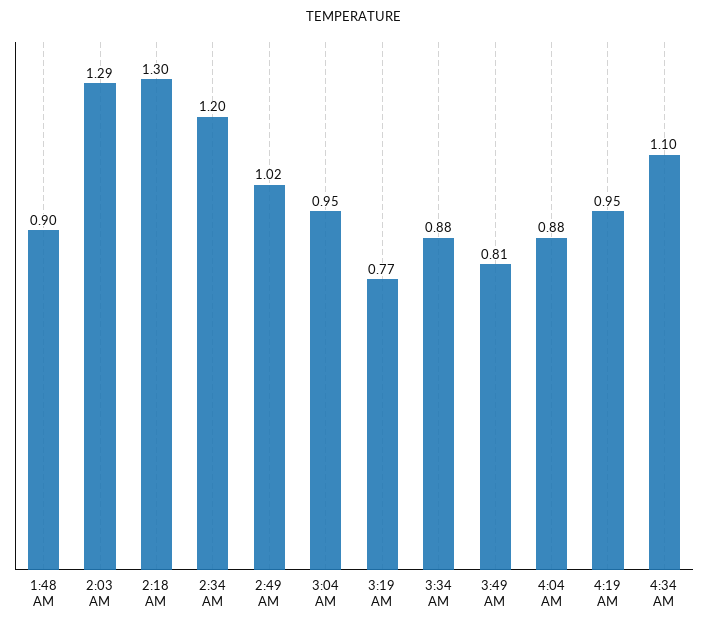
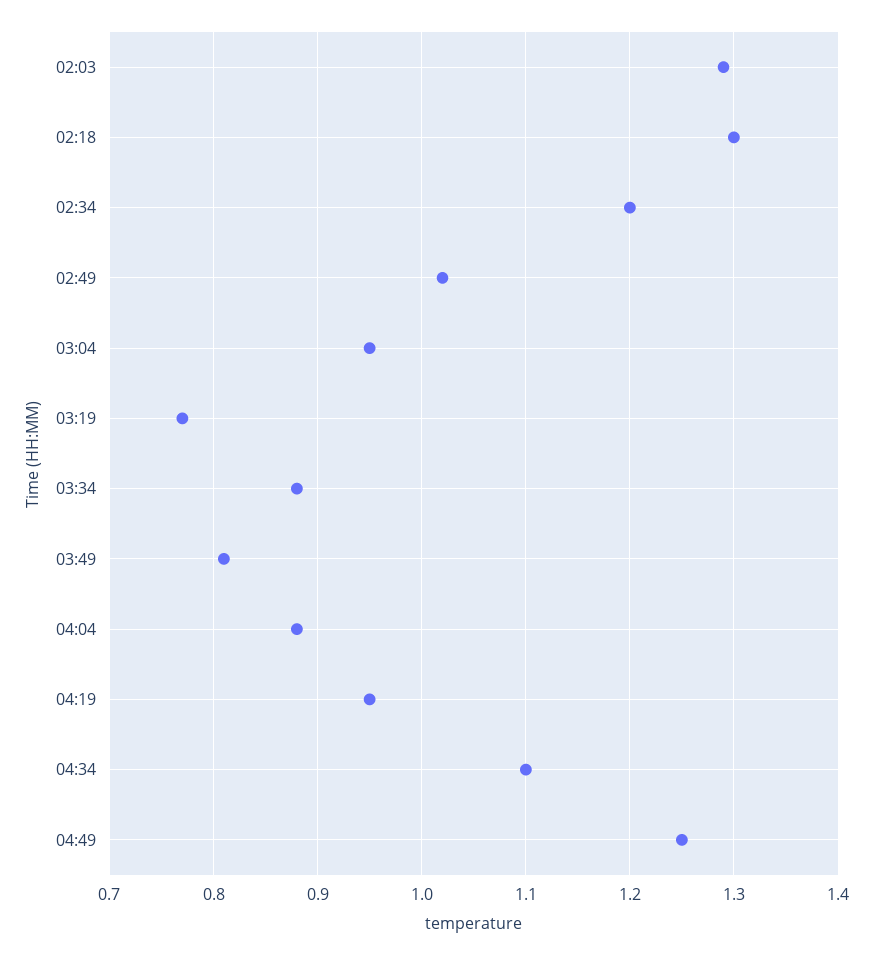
1:48 AM: 0.9 -> none
04:49: none -> 1.25

